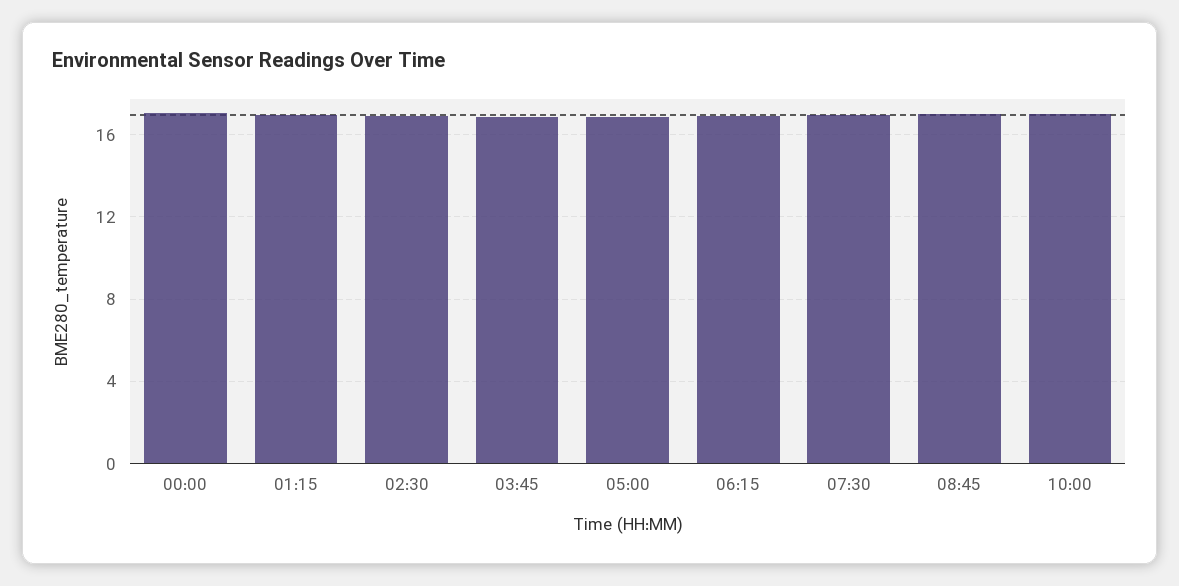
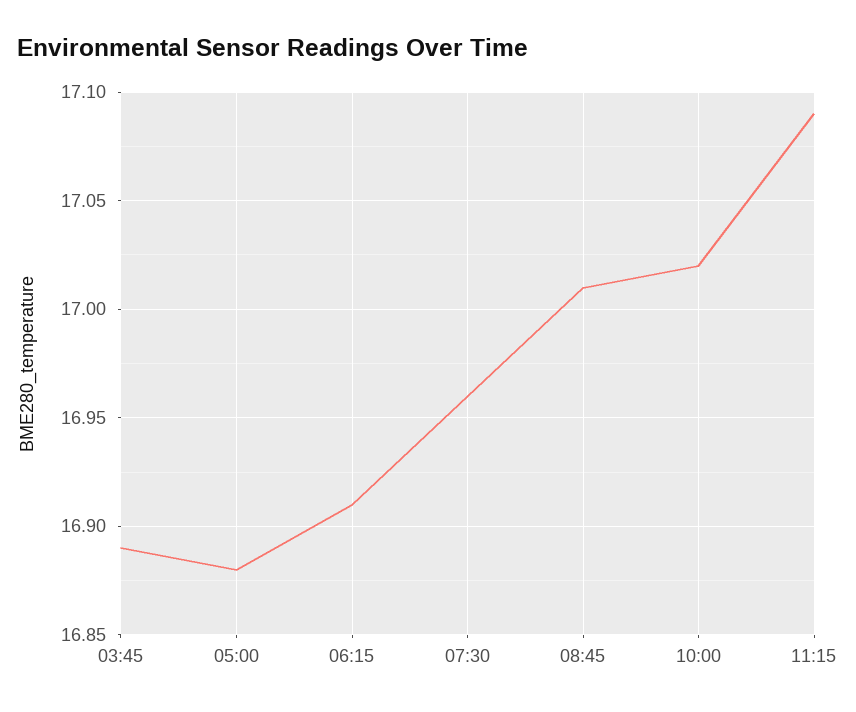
00:00: 17 -> none
01:15: 17 -> none
02:30: 17 -> none
11:15: none -> 17.09

